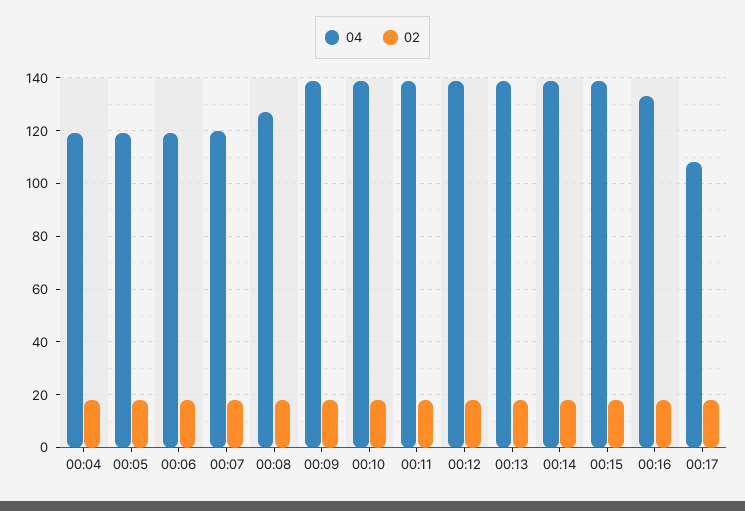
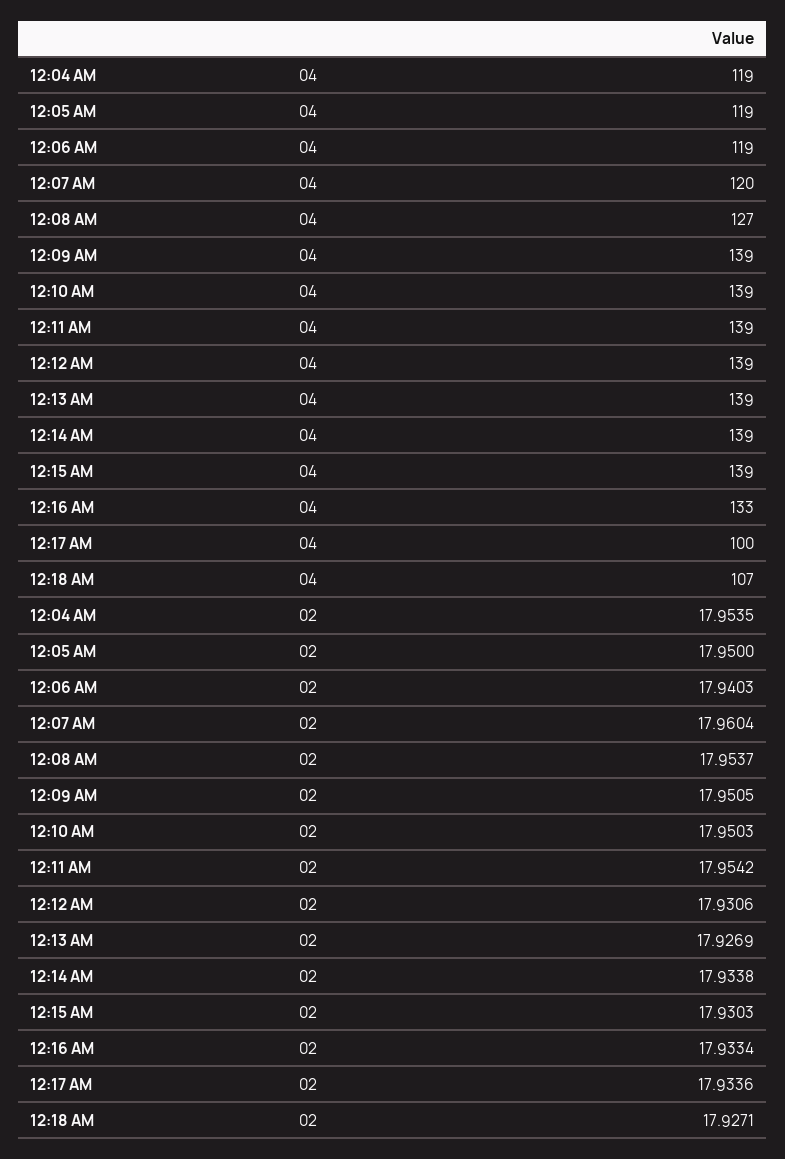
04, 00:17: 107.5 -> 100
04, 12:18 AM: none -> 107
02, 12:18 AM: none -> 17.9271

